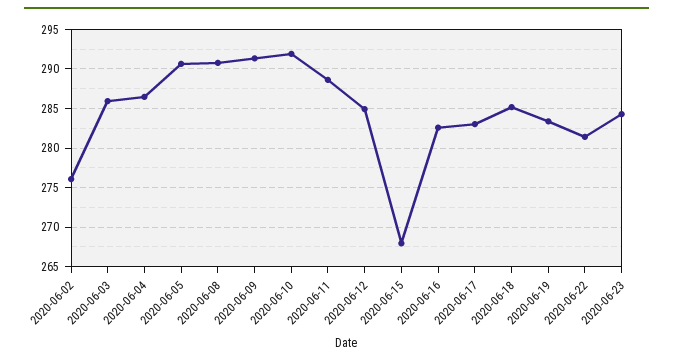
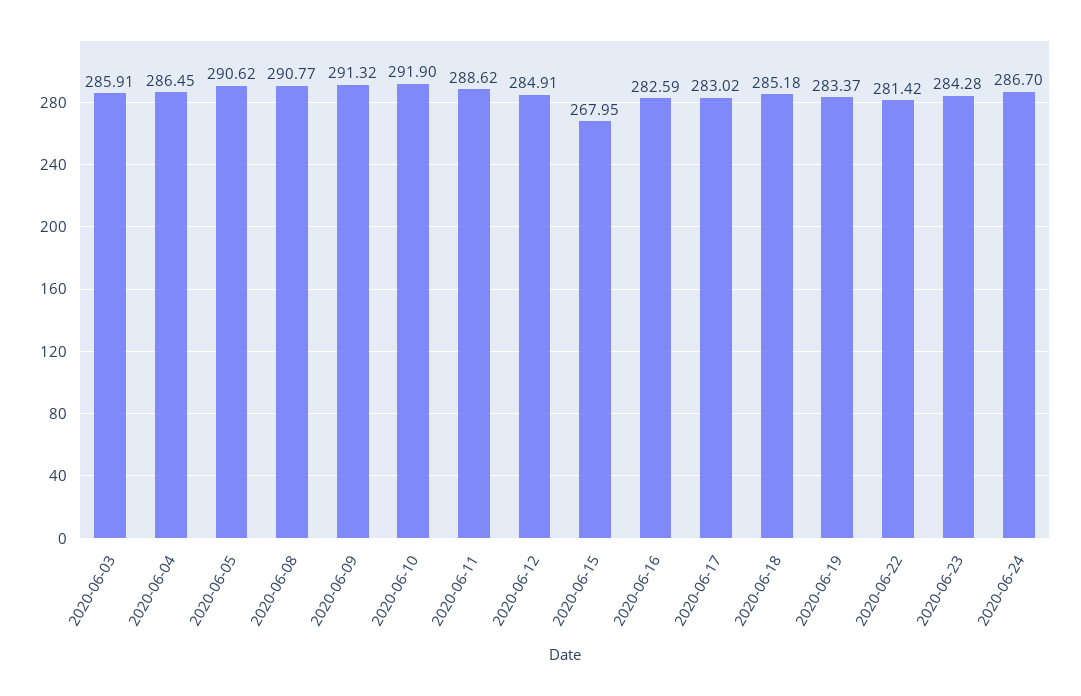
2020-06-02: 276 -> none
2020-06-24: none -> 286.7

